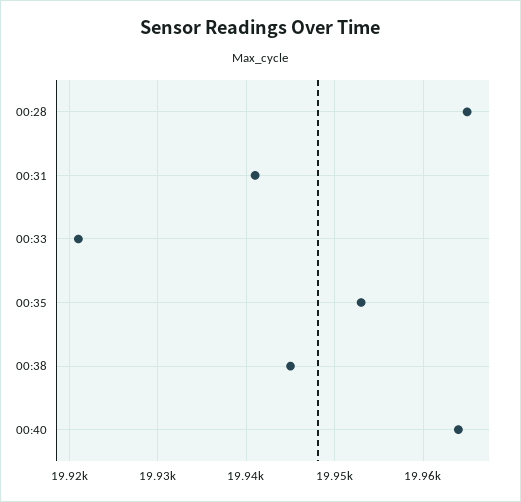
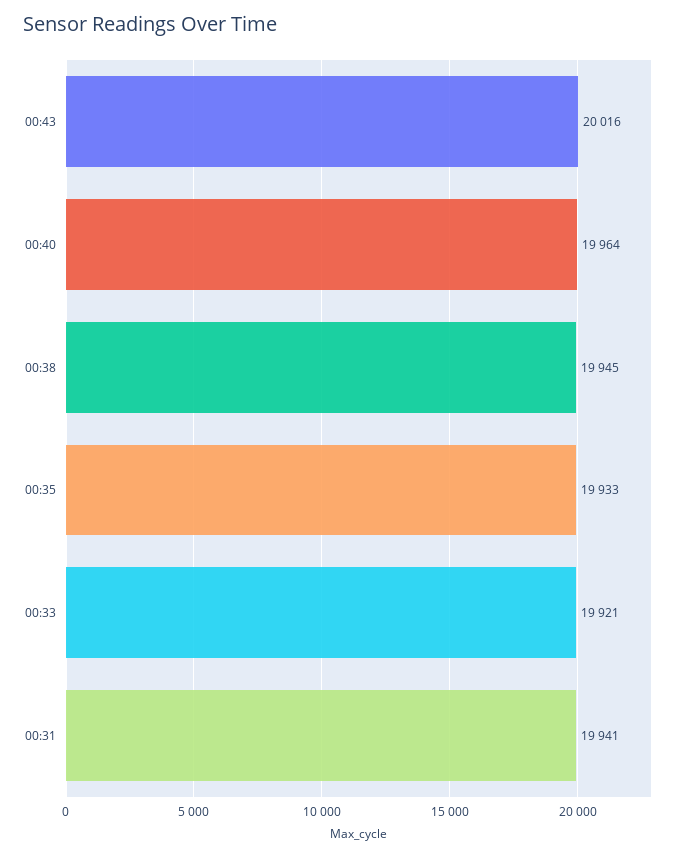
00:28: 19965 -> none
00:35: 19953 -> 19933
00:43: none -> 20016

